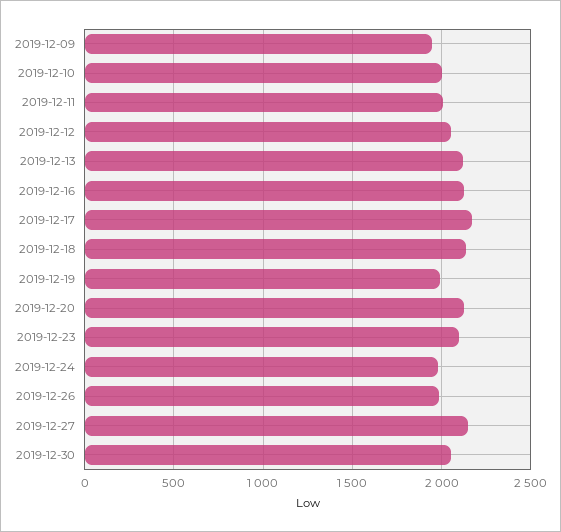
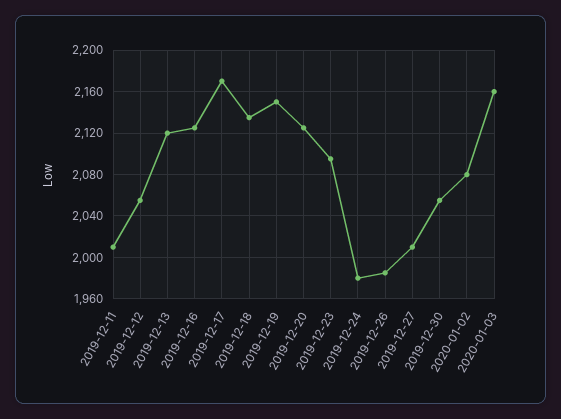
2019-12-09: 1950 -> none
2019-12-10: 2000 -> none
2019-12-19: 2000 -> 2150
2019-12-27: 2150 -> 2010
2020-01-02: none -> 2080
2020-01-03: none -> 2160

